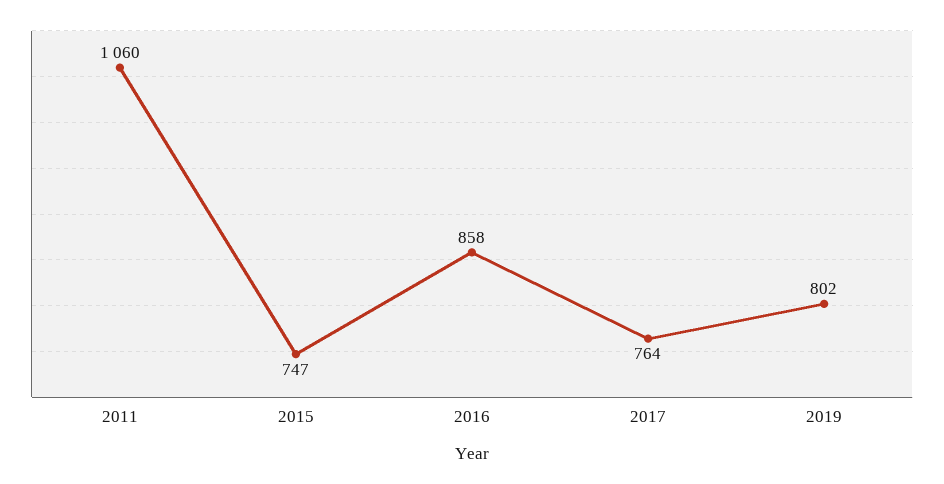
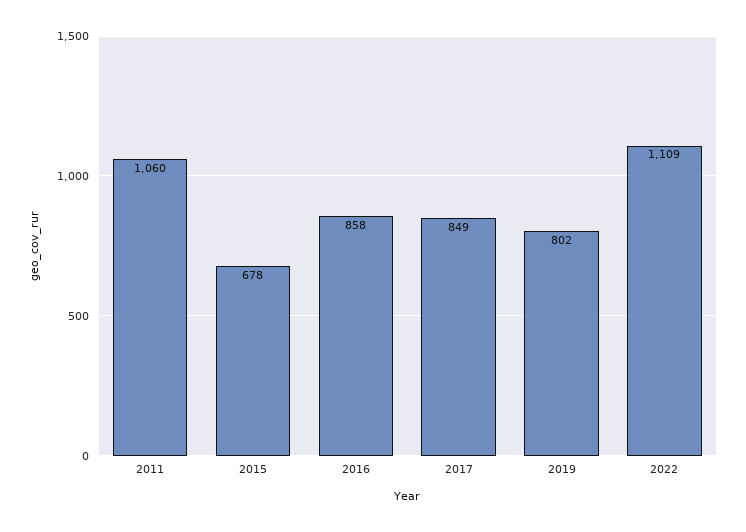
2015: 747 -> 678
2017: 764 -> 849
2022: none -> 1109

